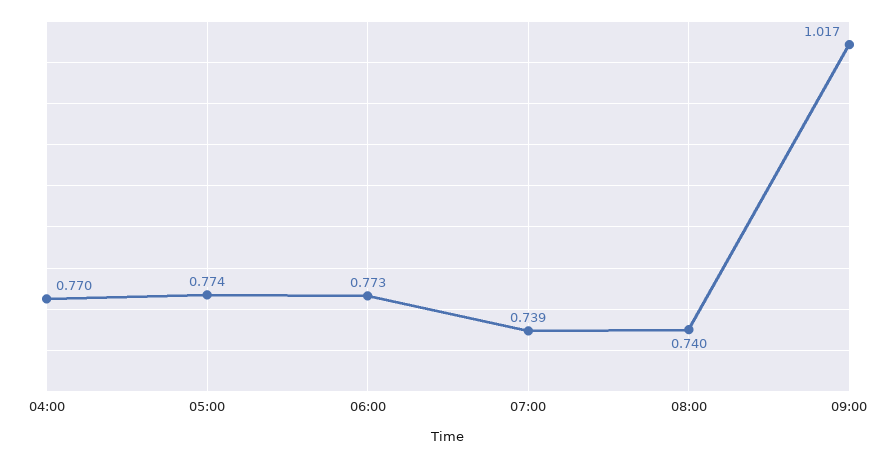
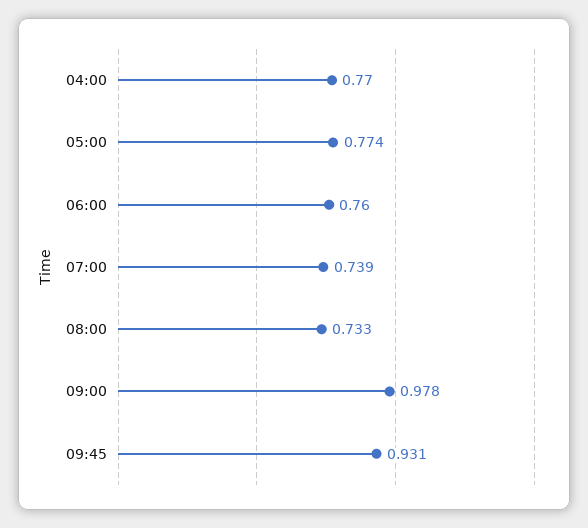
06:00: 0.773 -> 0.76
08:00: 0.74 -> 0.733
09:00: 1.017 -> 0.978
09:45: none -> 0.931

